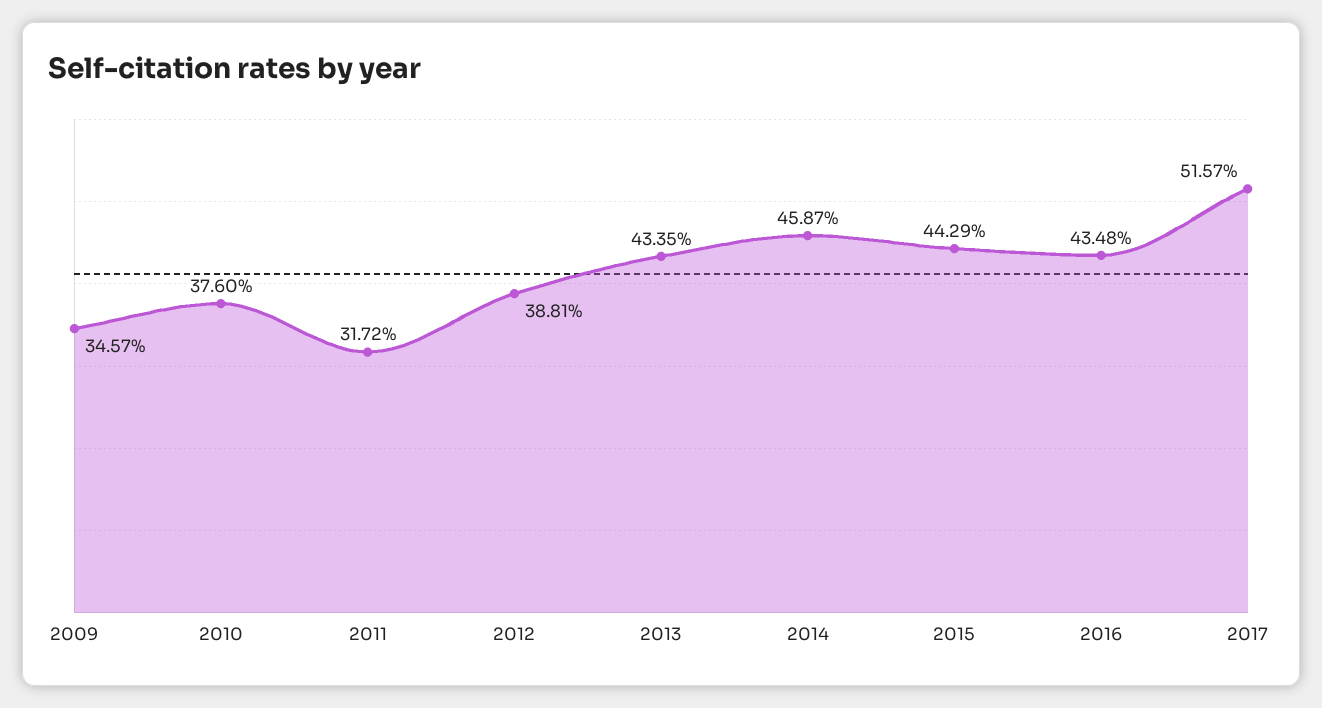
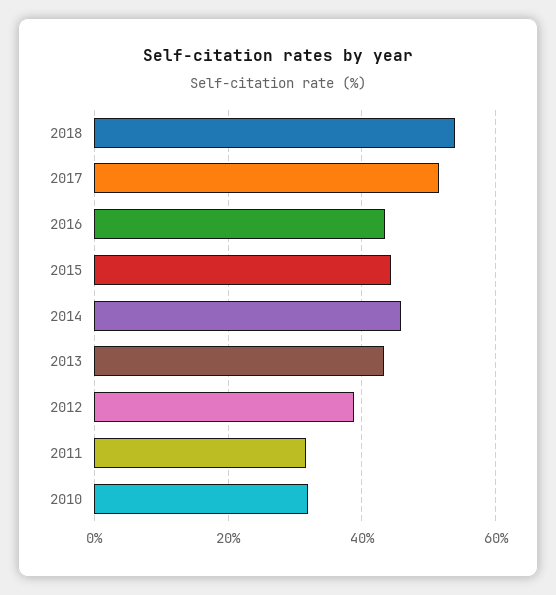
2009: 34.57 -> none
2010: 37.6 -> 32
2018: none -> 54

